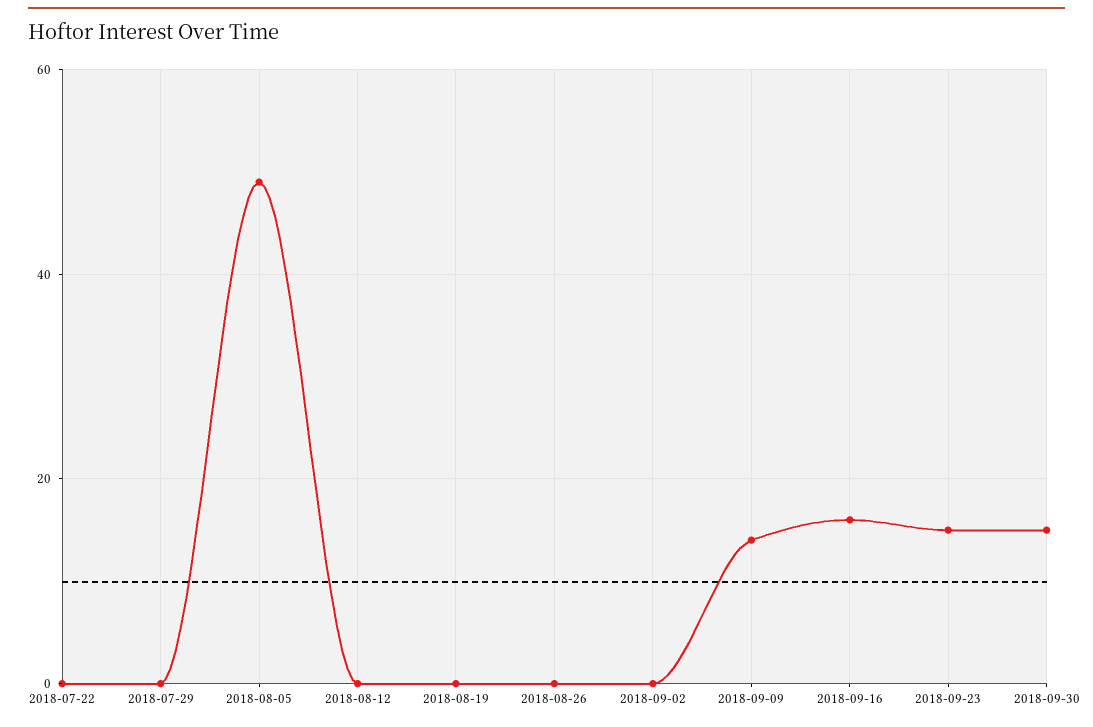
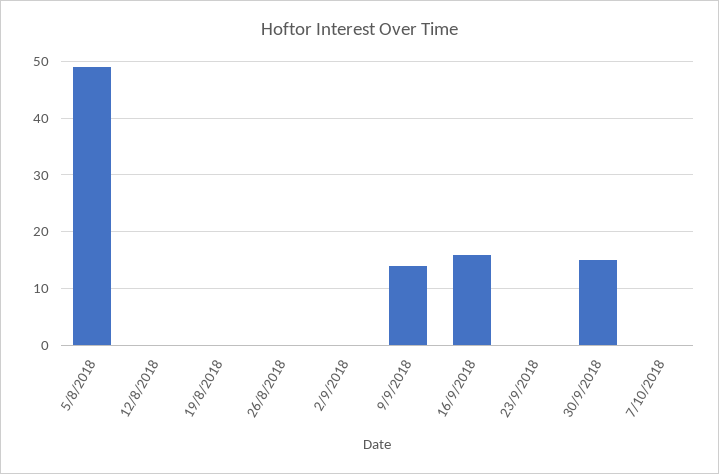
2018-07-22: 0 -> none
2018-07-29: 0 -> none
2018-09-23: 15 -> 0
7/10/2018: none -> 0

